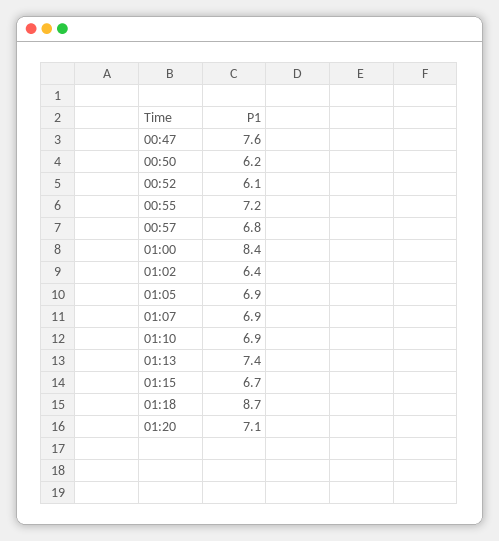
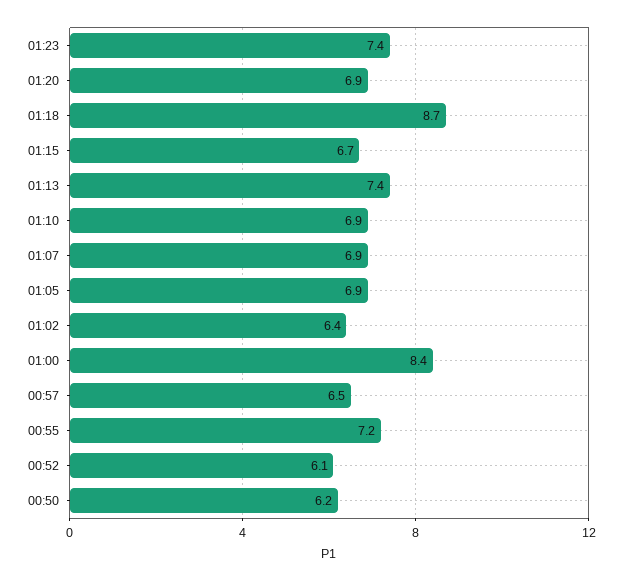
00:47: 7.6 -> none
00:57: 6.8 -> 6.5
01:20: 7.1 -> 6.9
01:23: none -> 7.4

